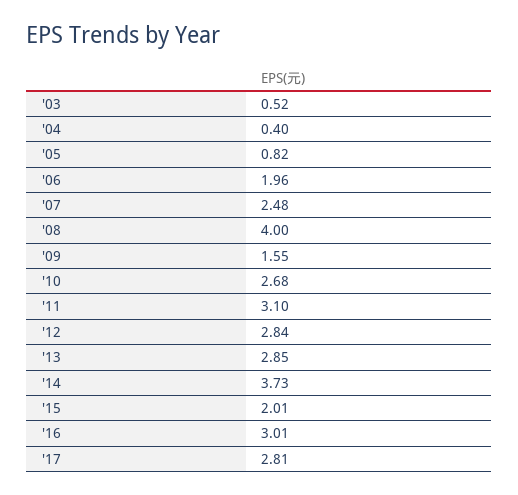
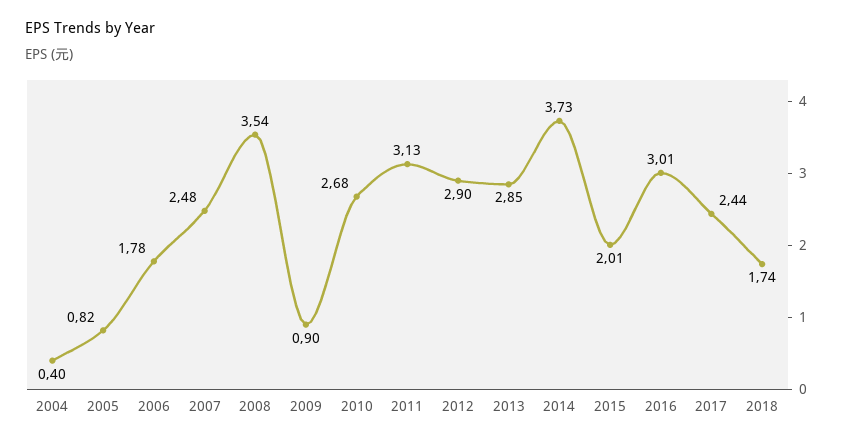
'03: 0.52 -> none
'06: 1.96 -> 1.78
'08: 4 -> 3.54
'09: 1.55 -> 0.9
'11: 3.1 -> 3.13
'12: 2.84 -> 2.9
'17: 2.81 -> 2.44
2018: none -> 1.74

